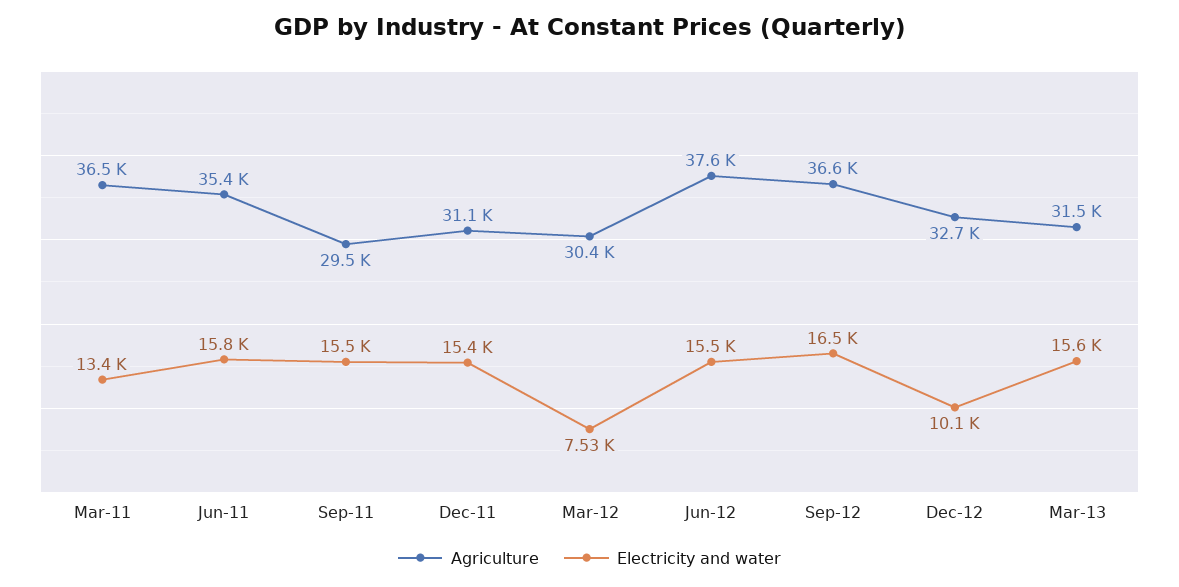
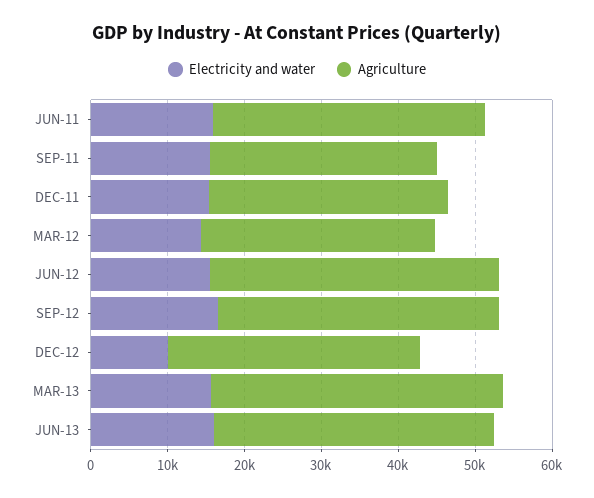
Agriculture, Mar-11: 36500 -> none
Electricity and water, Mar-11: 13400 -> none
Electricity and water, Mar-12: 7530 -> 14000
Agriculture, Mar-13: 31500 -> 38000
Electricity and water, JUN-13: none -> 16000
Agriculture, JUN-13: none -> 36000

